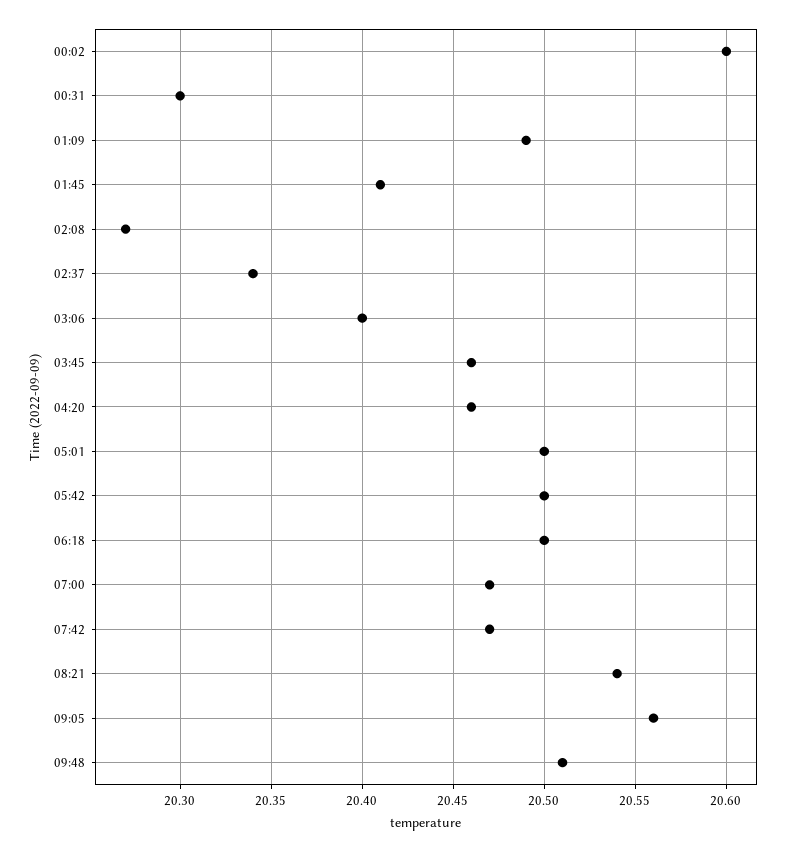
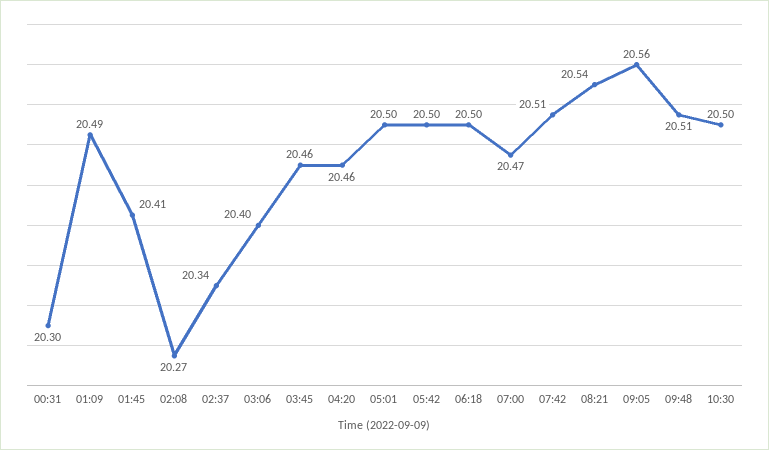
00:02: 20.6 -> none
07:42: 20.47 -> 20.51
10:30: none -> 20.5

